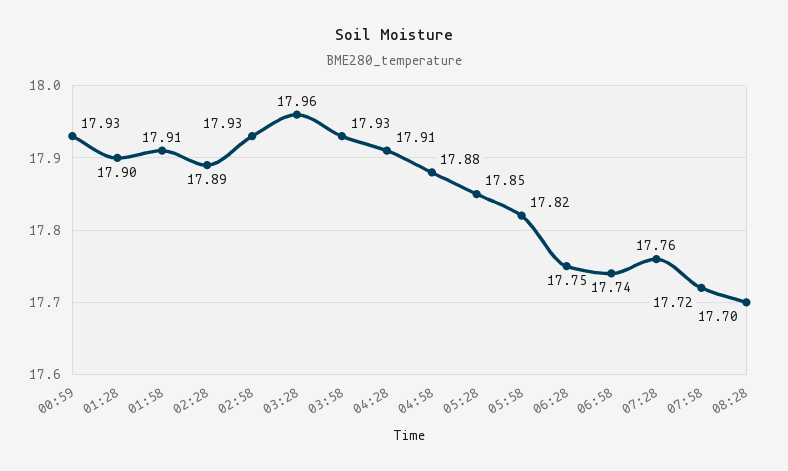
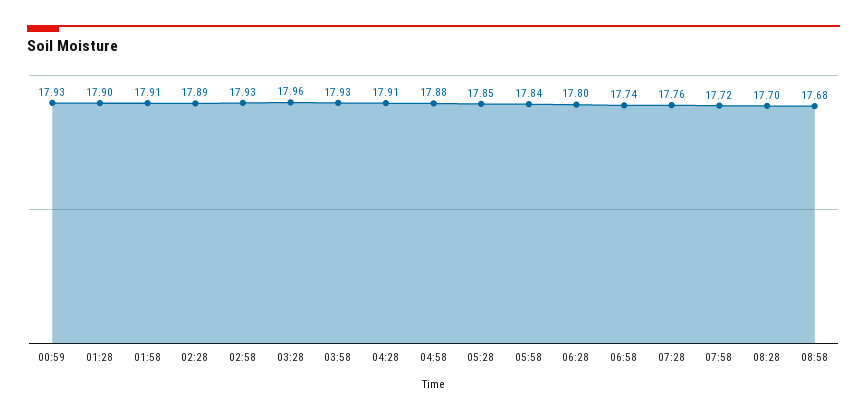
05:58: 17.82 -> 17.84
06:28: 17.75 -> 17.8
08:58: none -> 17.68

